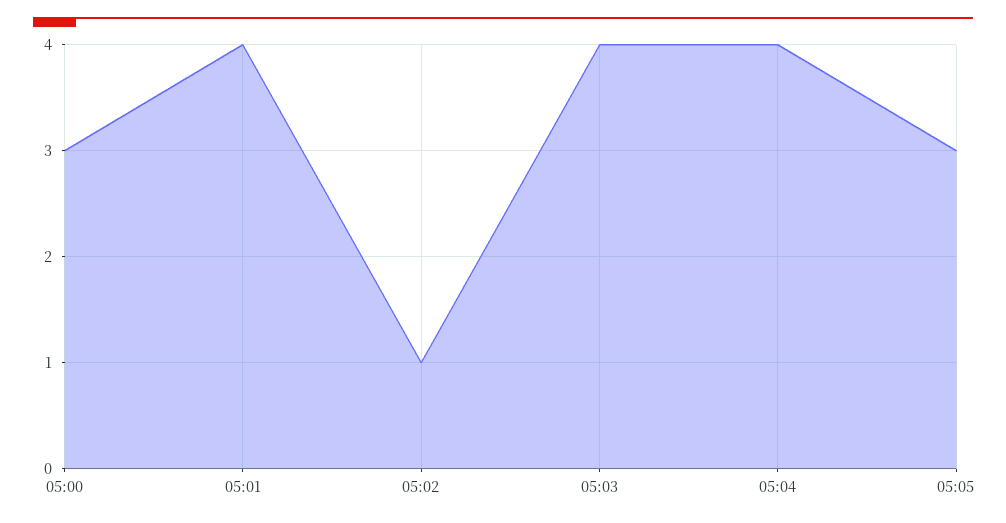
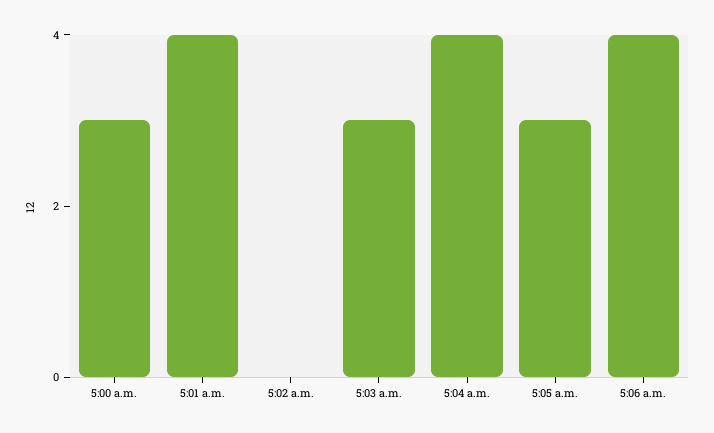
05:02: 1 -> 0
05:03: 4 -> 3
5:06 a.m.: none -> 4

